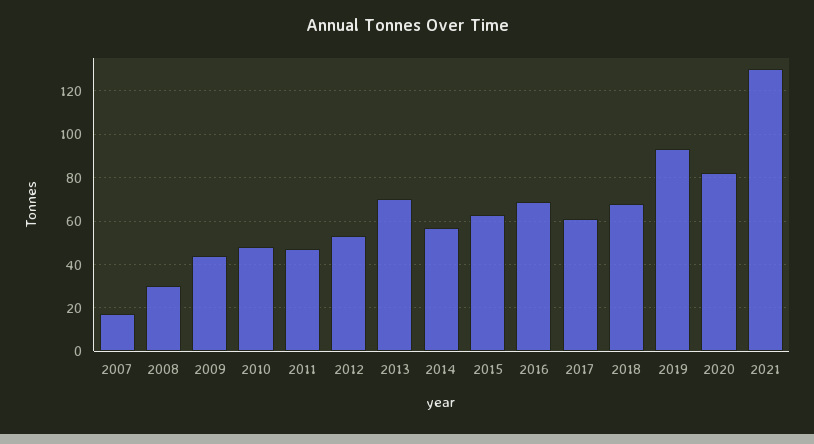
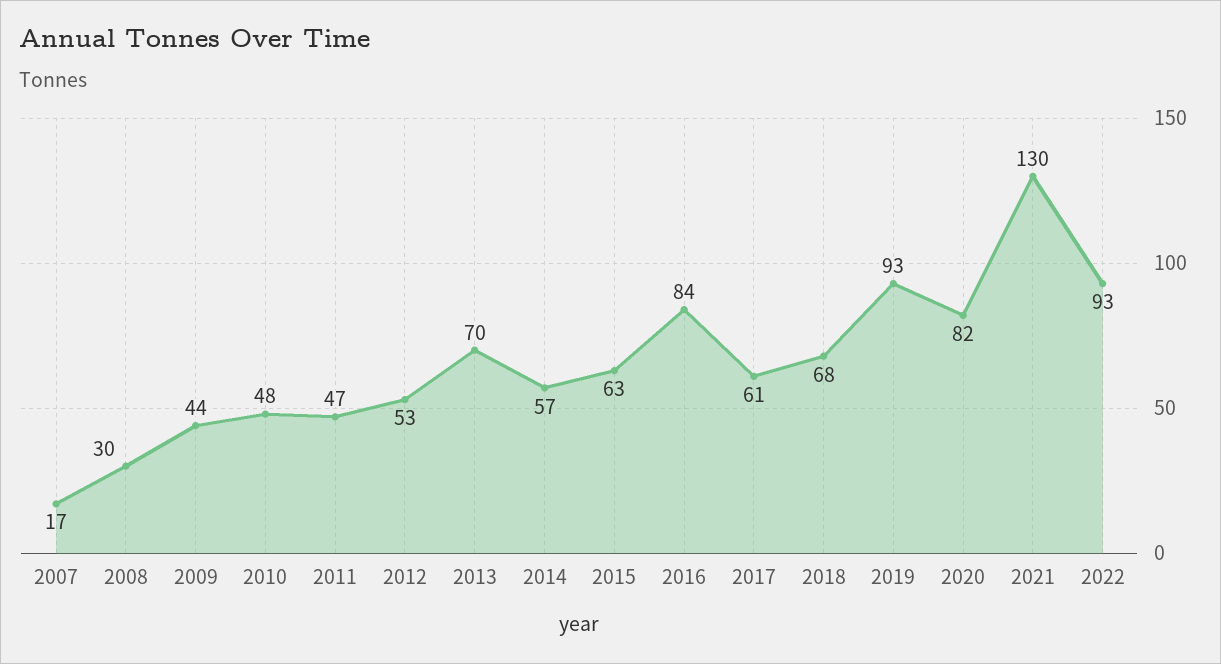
2016: 70 -> 84
2022: none -> 93

